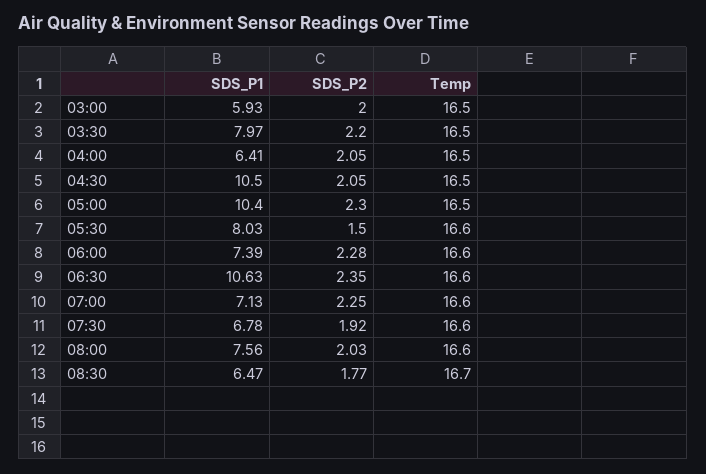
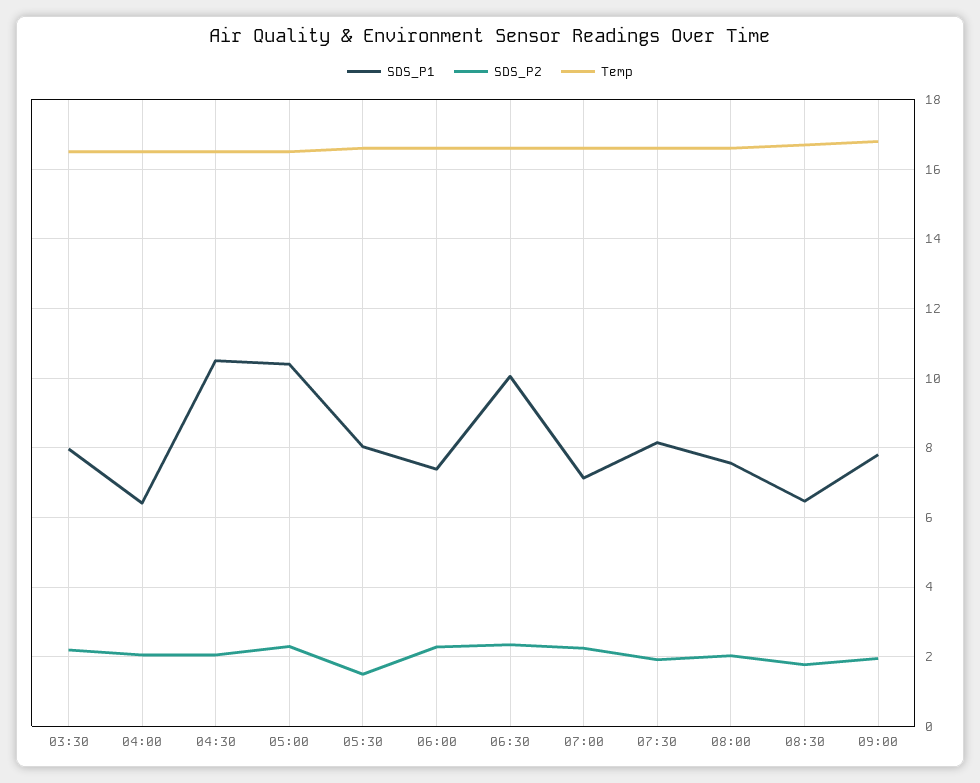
SDS_P1, 03:00: 5.93 -> none
SDS_P2, 03:00: 2 -> none
Temp, 03:00: 16.5 -> none
SDS_P1, 06:30: 10.63 -> 10
SDS_P1, 07:30: 6.78 -> 8.2
SDS_P1, 09:00: none -> 7.8
SDS_P2, 09:00: none -> 2
Temp, 09:00: none -> 16.8

